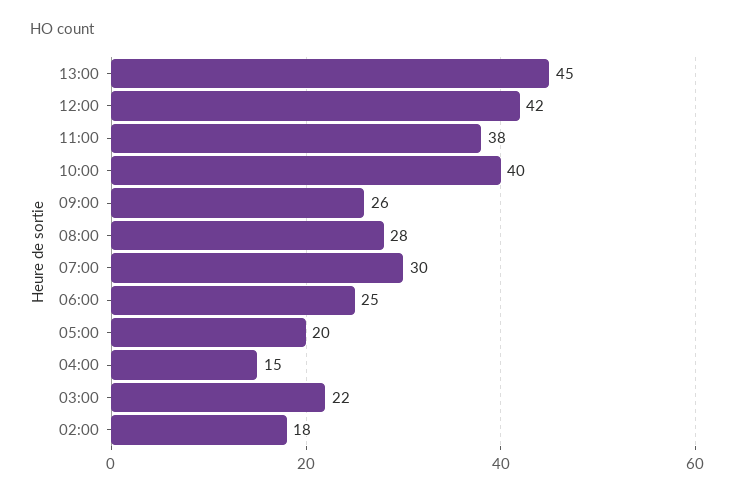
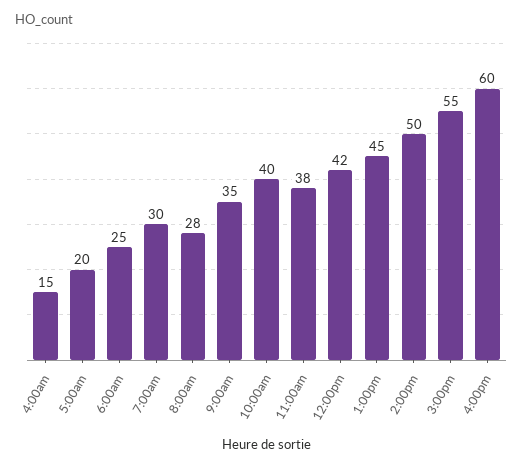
09:00: 26 -> 35
03:00: 22 -> none
02:00: 18 -> none
2:00pm: none -> 50
3:00pm: none -> 55
4:00pm: none -> 60

